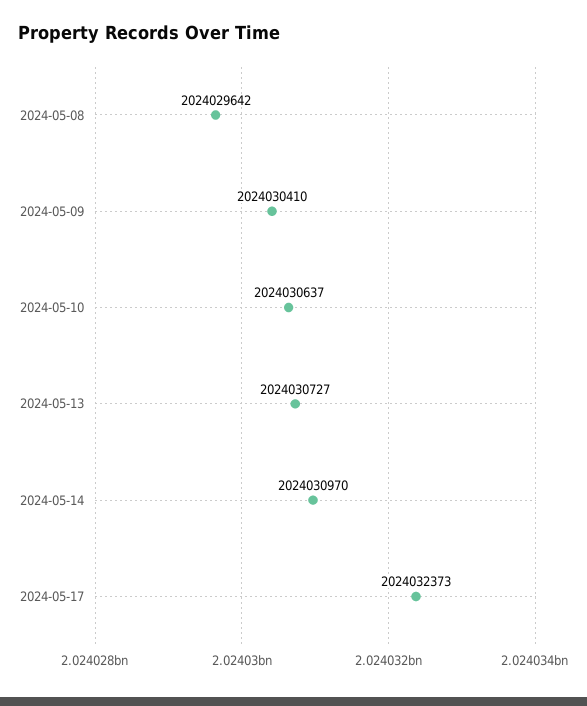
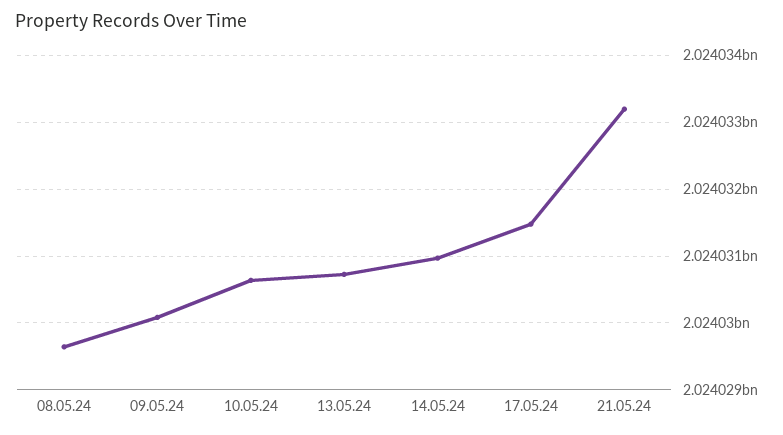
2024-05-09: 2024030410 -> 2024030100
2024-05-17: 2024032373 -> 2024031500
21.05.24: none -> 2024033200

